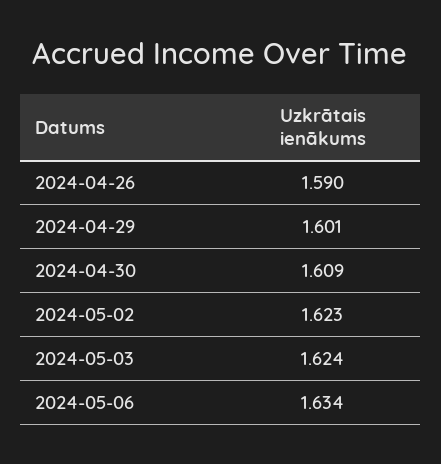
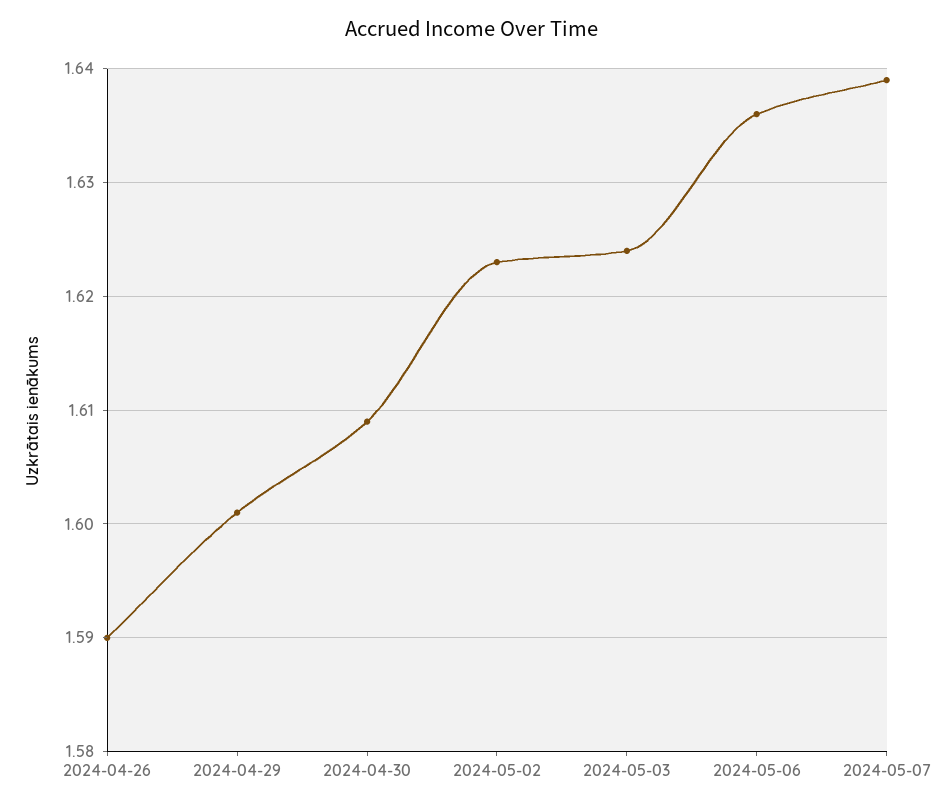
2024-05-06: 1.634 -> 1.636
2024-05-07: none -> 1.639

